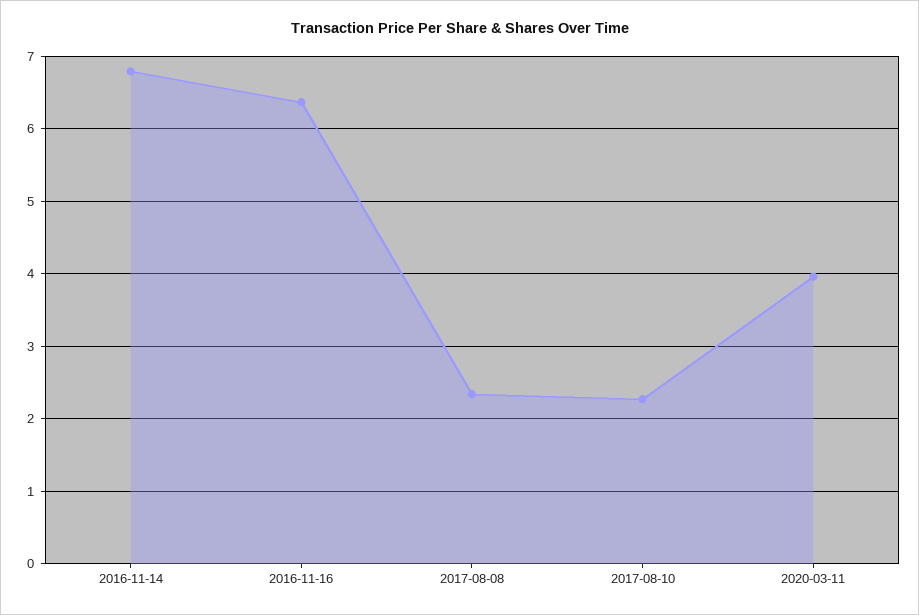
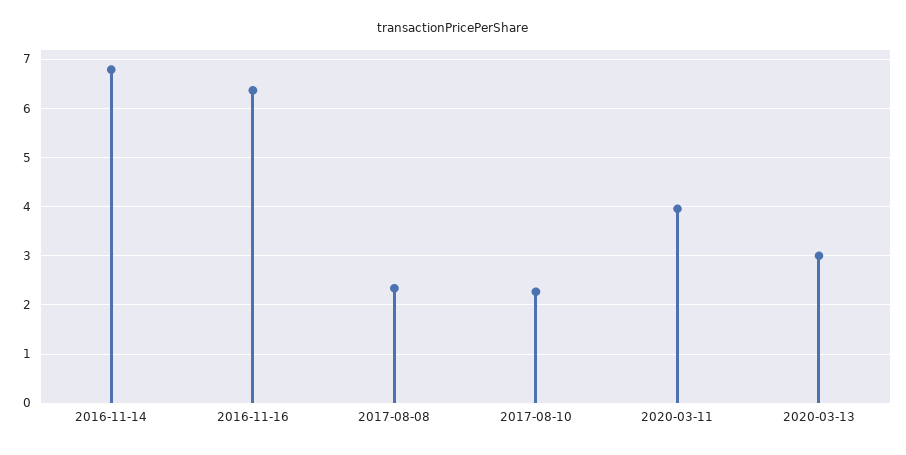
2020-03-13: none -> 3

